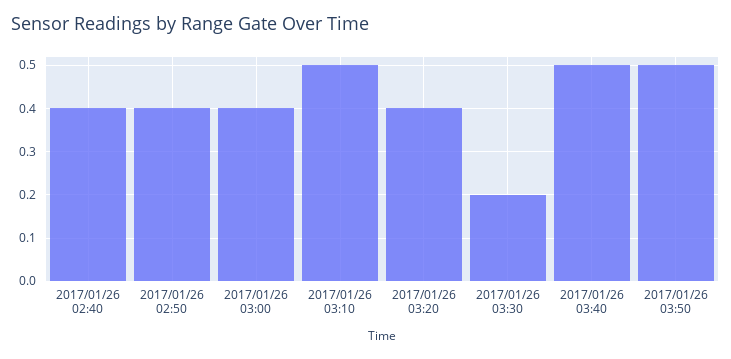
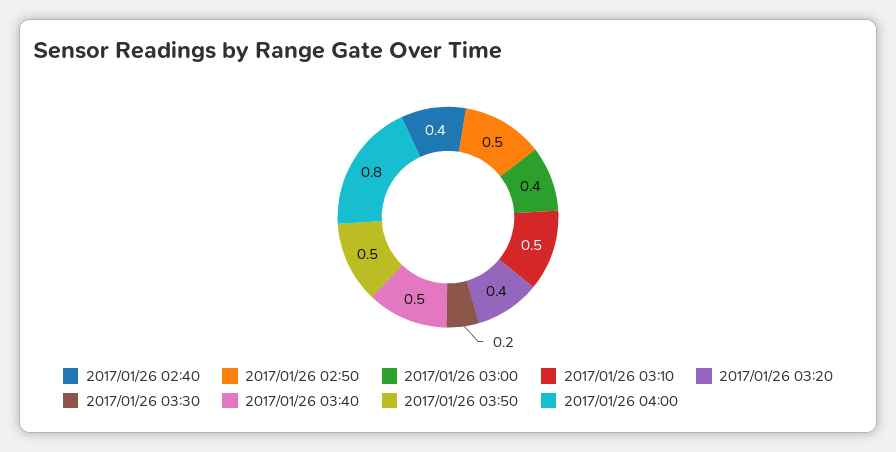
2017/01/26 02:50: 0.4 -> 0.5
2017/01/26 04:00: none -> 0.8

